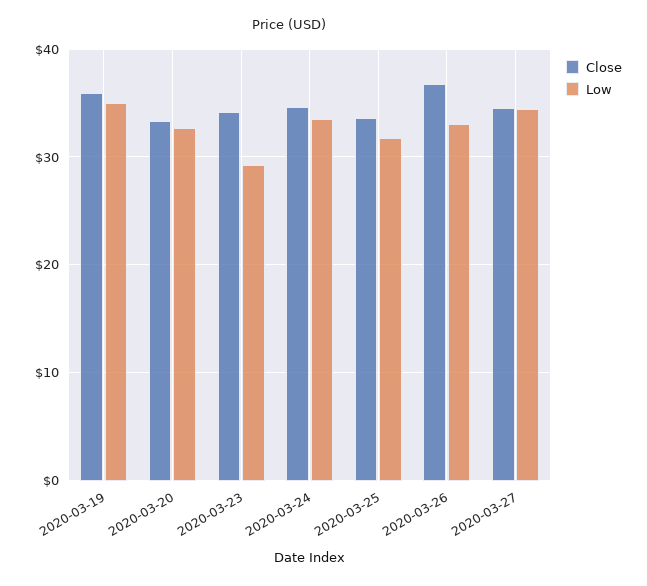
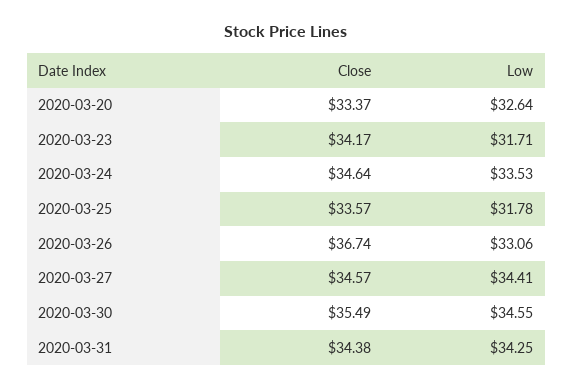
Close, 2020-03-19: 36 -> none
Low, 2020-03-19: 35 -> none
Low, 2020-03-23: 29 -> 31.71
Close, 2020-03-30: none -> 35.49
Low, 2020-03-30: none -> 34.55
Close, 2020-03-31: none -> 34.38
Low, 2020-03-31: none -> 34.25

